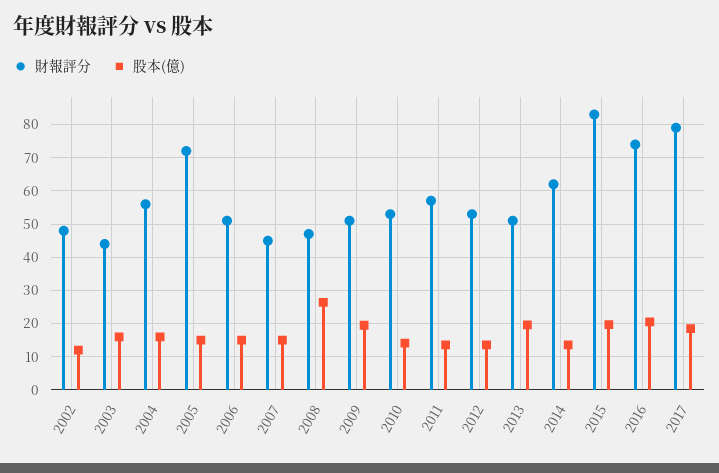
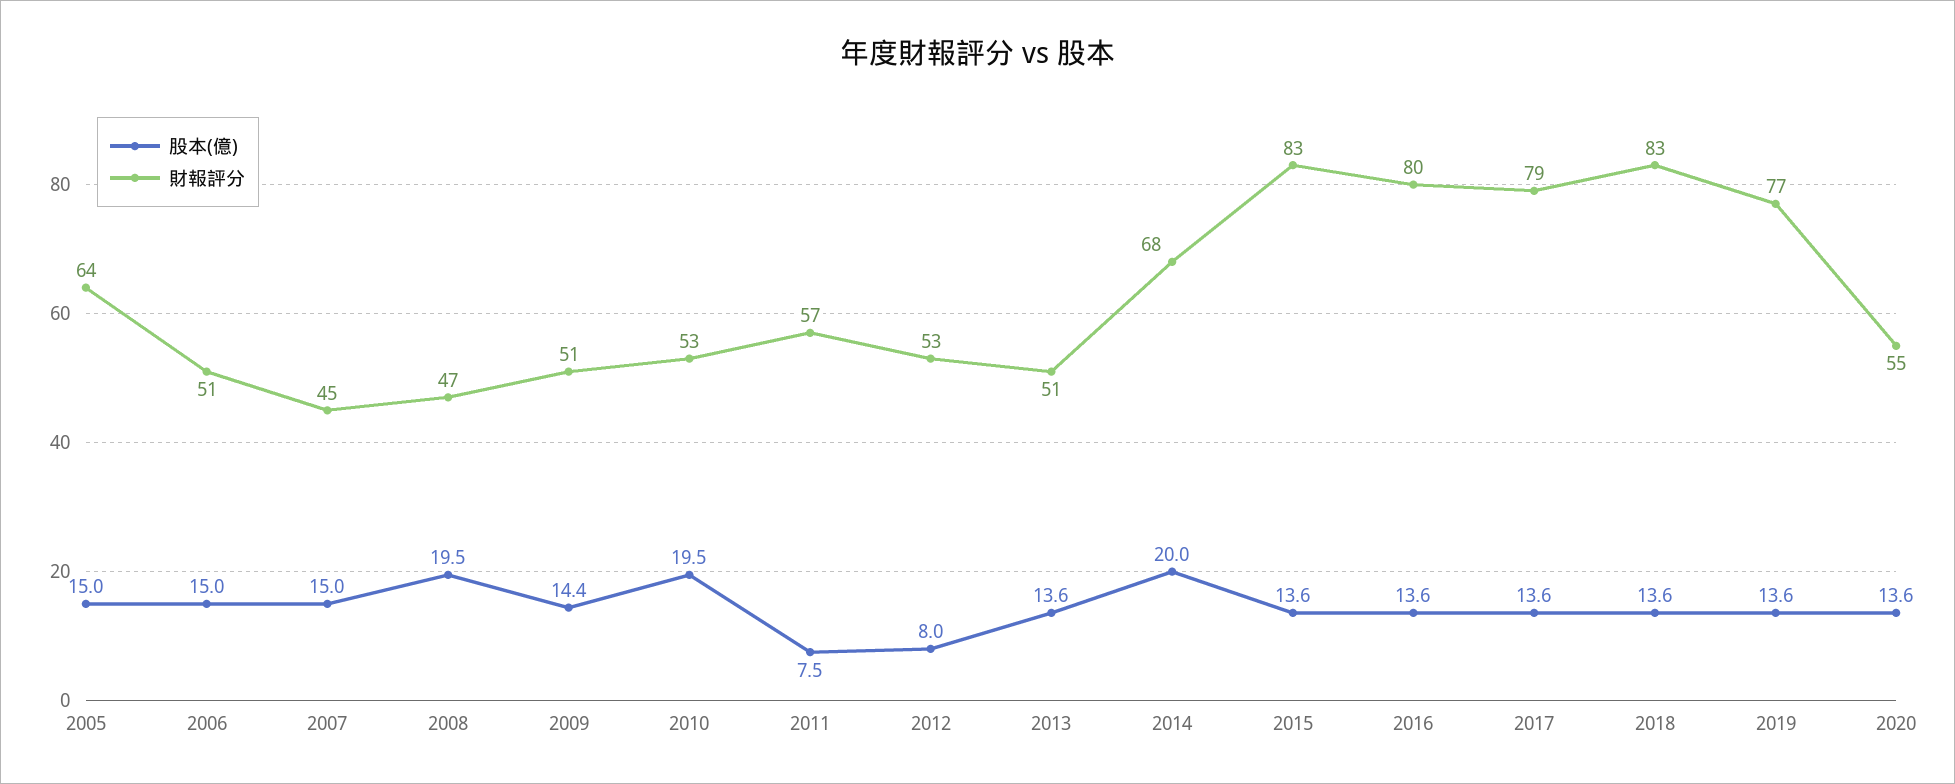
財報評分, 2002: 48 -> none
股本(億), 2002: 12 -> none
財報評分, 2003: 44 -> none
股本(億), 2003: 16 -> none
財報評分, 2004: 56 -> none
股本(億), 2004: 16 -> none
財報評分, 2005: 72 -> 64
股本(億), 2008: 26 -> 19.5
股本(億), 2009: 20 -> 14.4
股本(億), 2010: 14 -> 19.5
股本(億), 2011: 14 -> 7.5
股本(億), 2012: 14 -> 8
股本(億), 2013: 20 -> 13.6
財報評分, 2014: 62 -> 68
股本(億), 2014: 14 -> 20
股本(億), 2015: 20 -> 13.6
財報評分, 2016: 74 -> 80
股本(億), 2016: 20 -> 13.6
股本(億), 2017: 18 -> 13.6
股本(億), 2018: none -> 13.6
財報評分, 2018: none -> 83
股本(億), 2019: none -> 13.6
財報評分, 2019: none -> 77
股本(億), 2020: none -> 13.6
財報評分, 2020: none -> 55

